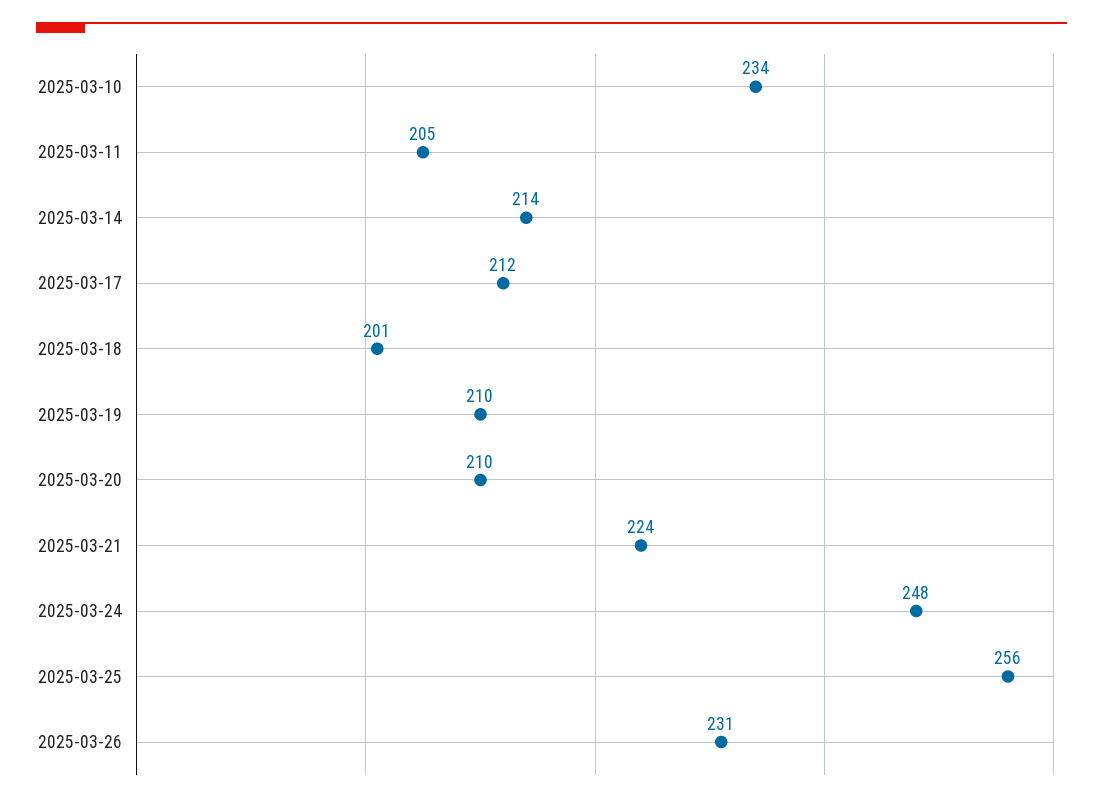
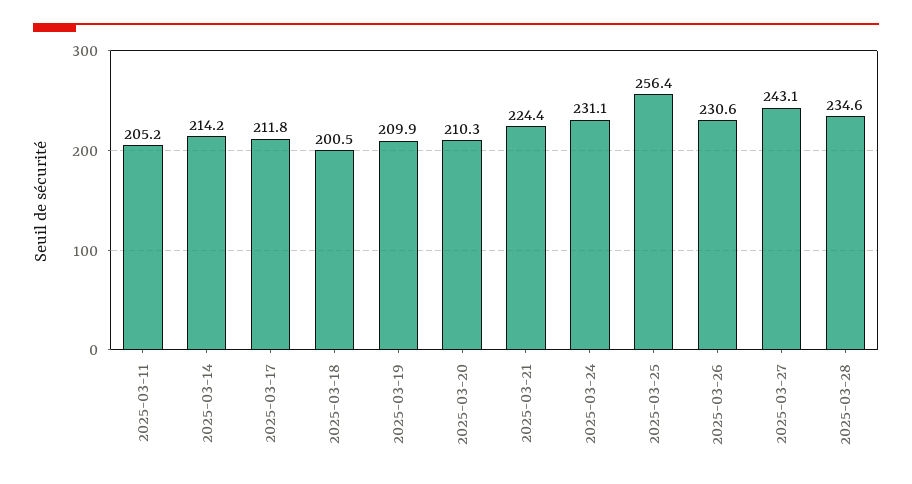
2025-03-10: 234 -> none
2025-03-24: 248 -> 231.1
2025-03-27: none -> 243.1
2025-03-28: none -> 234.6

